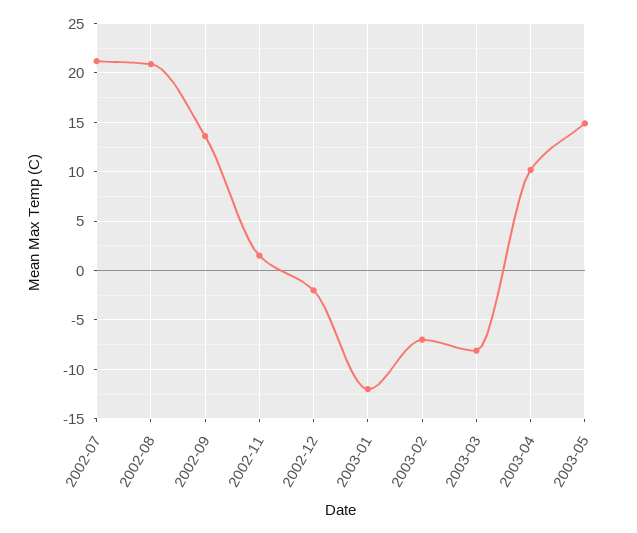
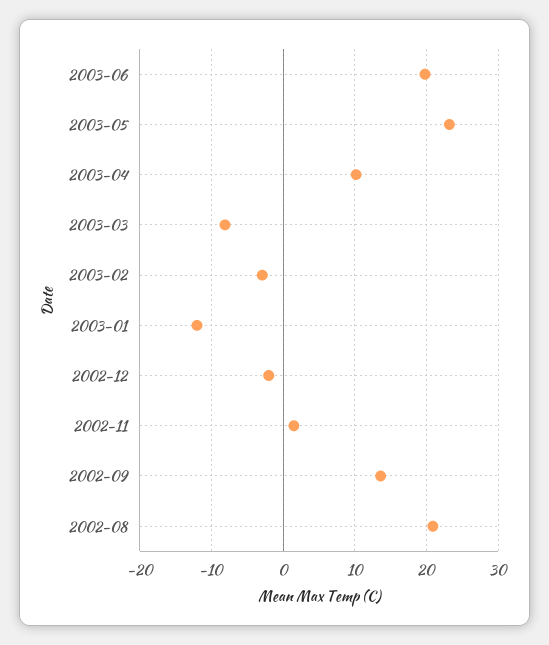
2002-07: 21 -> none
2003-02: -7 -> -3
2003-05: 15 -> 23
2003-06: none -> 20

